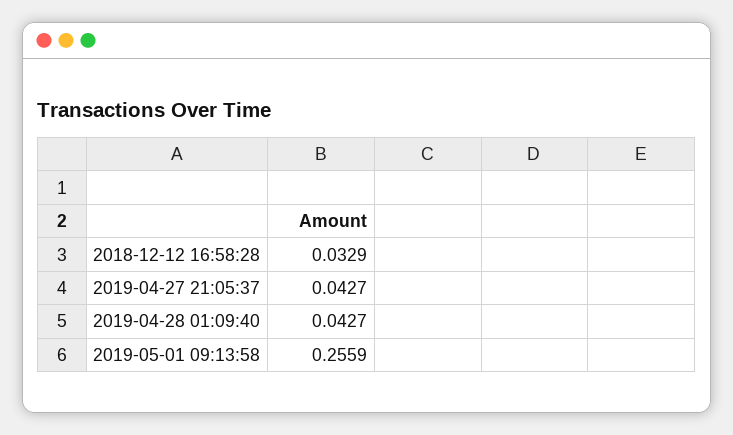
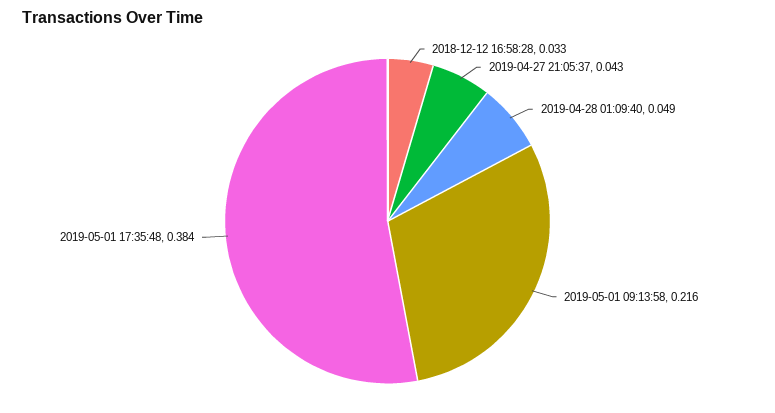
2019-04-28 01:09:40: 0.0427 -> 0.049
2019-05-01 09:13:58: 0.2559 -> 0.216
2019-05-01 17:35:48: none -> 0.384

